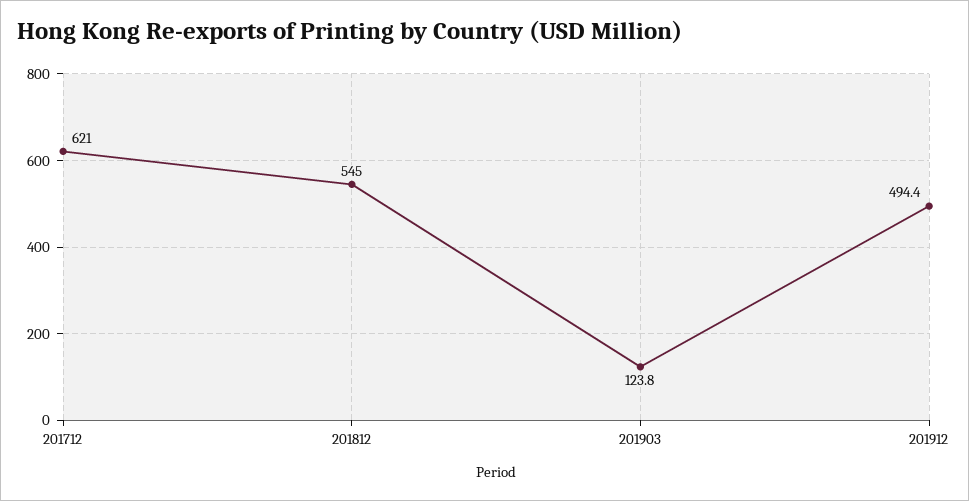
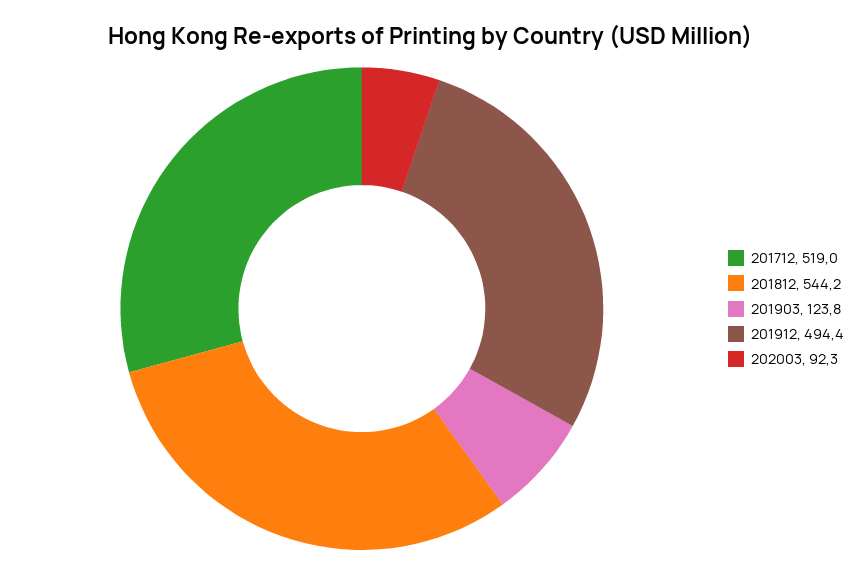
201712: 621 -> 519
201812: 545 -> 544.2
202003: none -> 92.3

